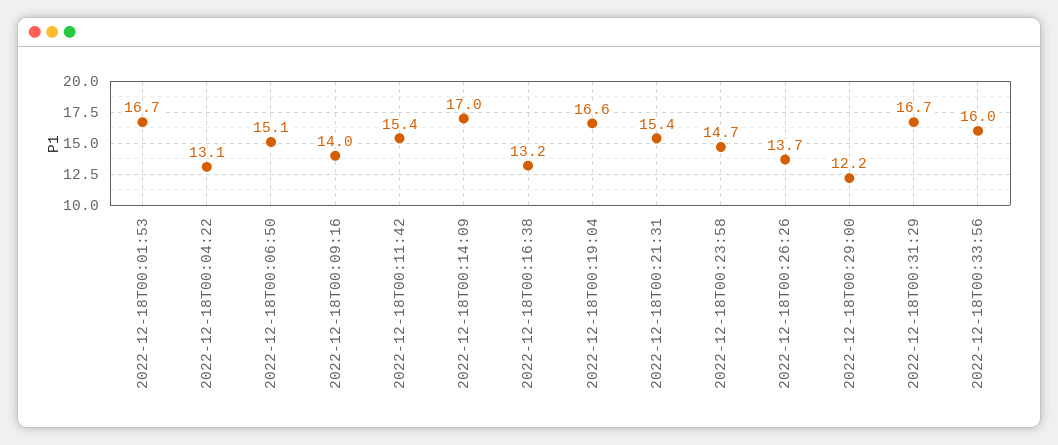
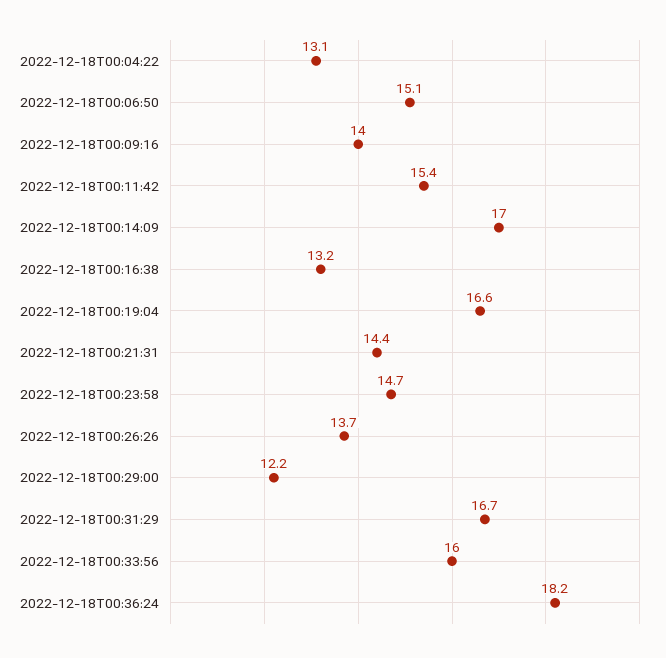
2022-12-18T00:01:53: 16.7 -> none
2022-12-18T00:21:31: 15.4 -> 14.4
2022-12-18T00:36:24: none -> 18.2

